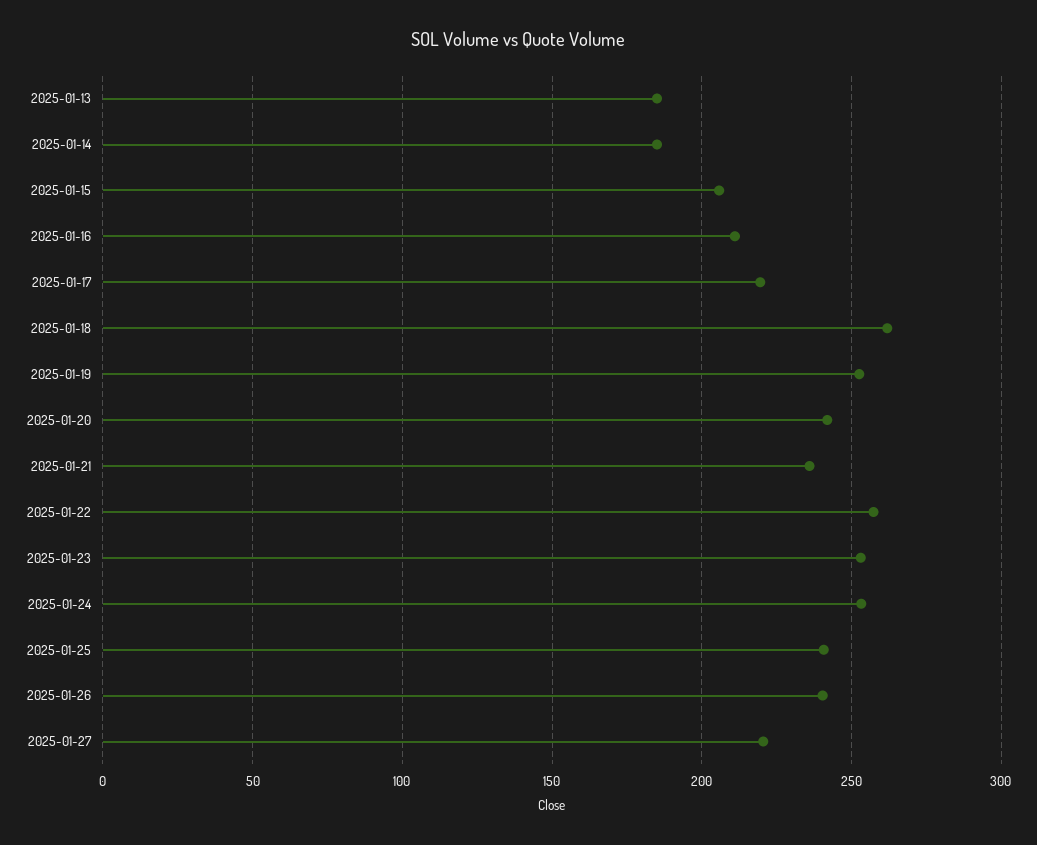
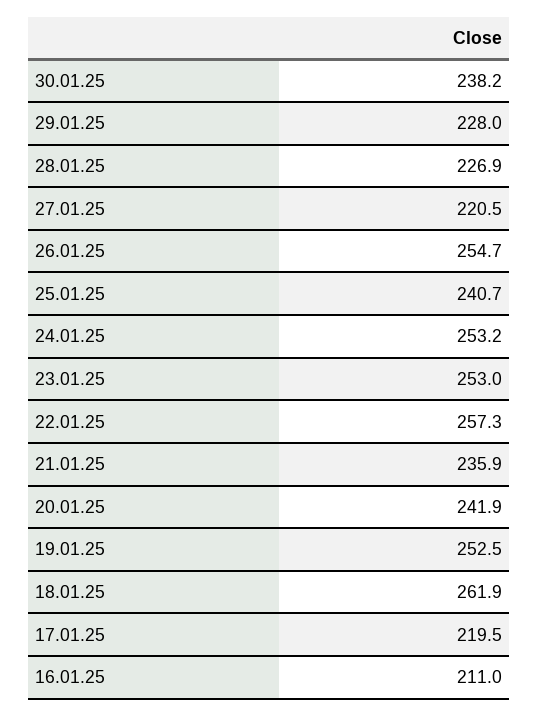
2025-01-13: 185 -> none
2025-01-14: 185 -> none
2025-01-15: 205 -> none
2025-01-26: 240 -> 254.7
30.01.25: none -> 238.2
29.01.25: none -> 228
28.01.25: none -> 226.9

